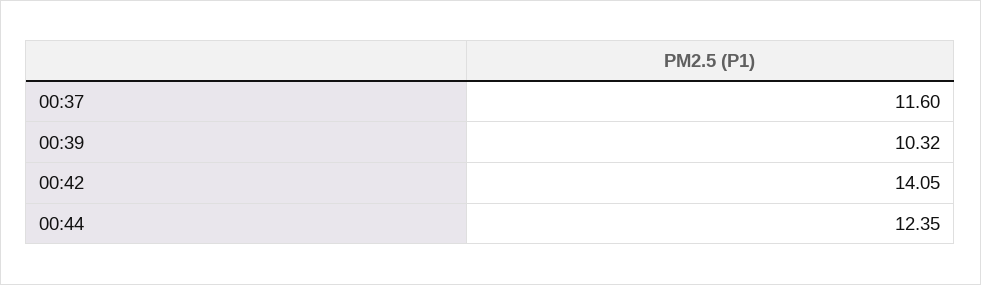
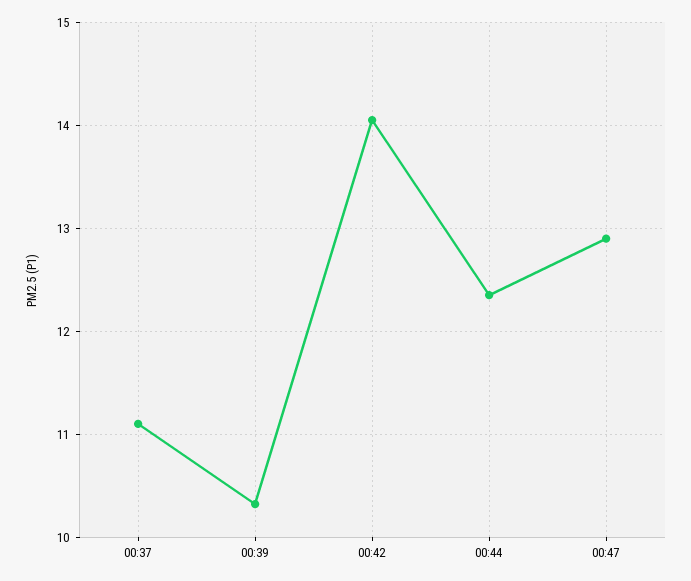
00:37: 11.6 -> 11.1
00:47: none -> 12.9

